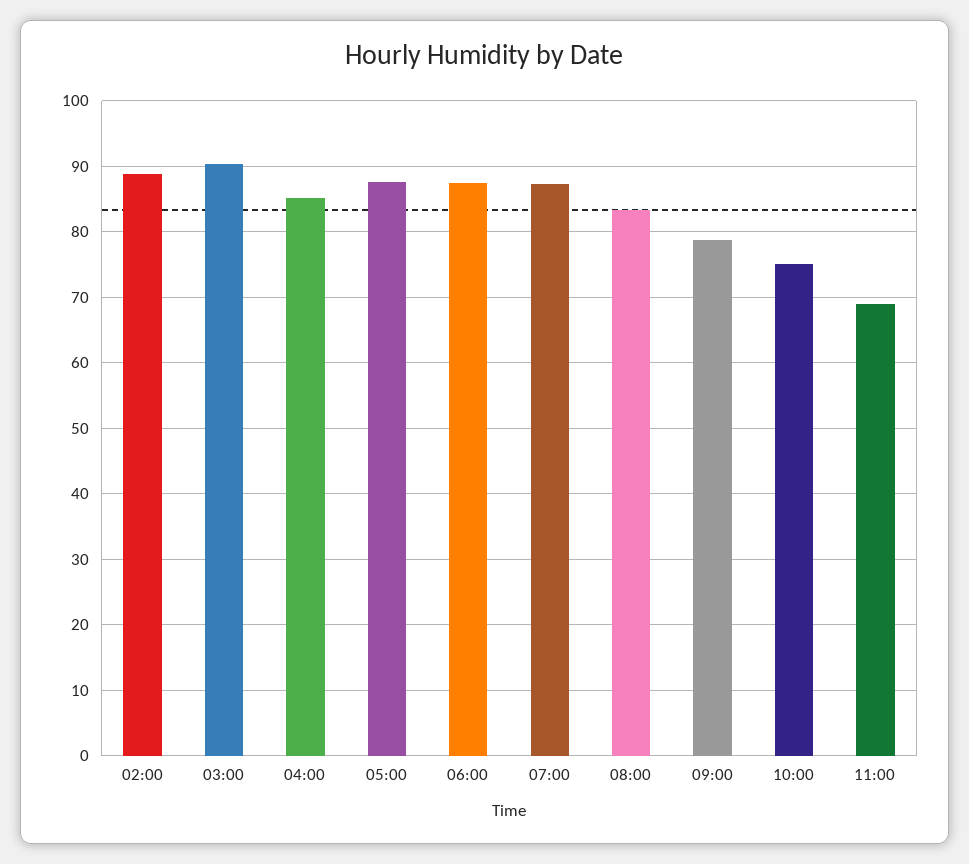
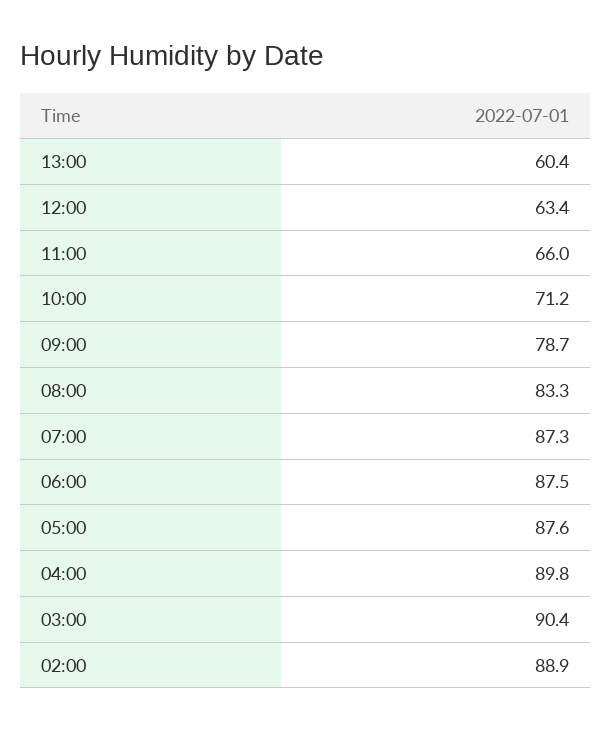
04:00: 85 -> 89.8
10:00: 75 -> 71.2
11:00: 69 -> 66
13:00: none -> 60.4
12:00: none -> 63.4

